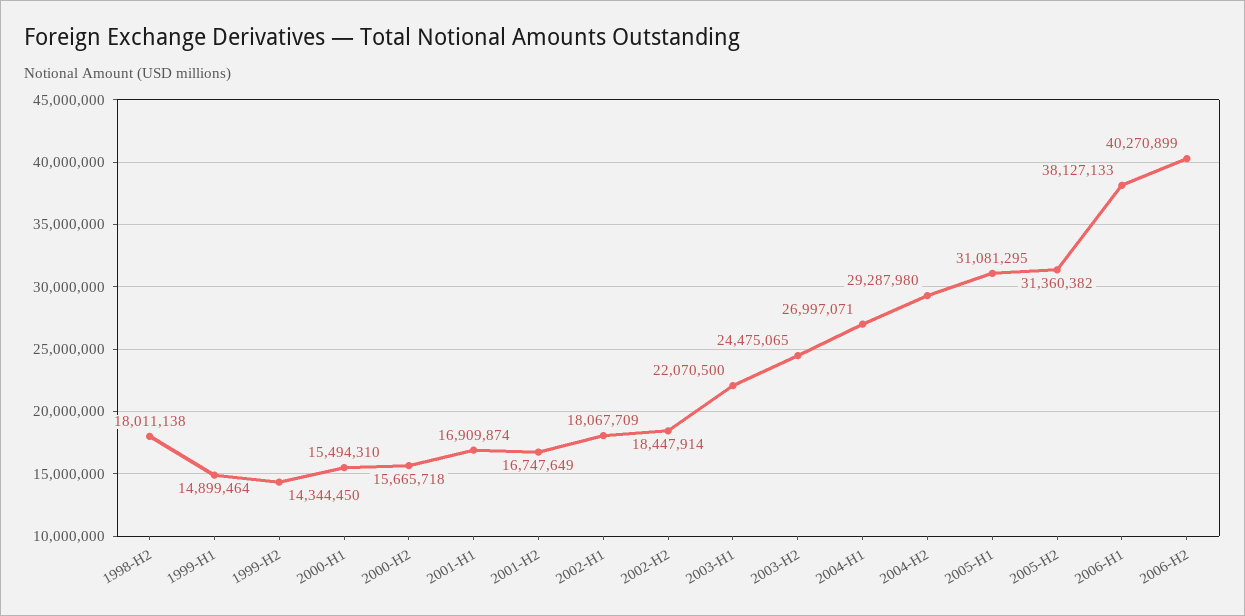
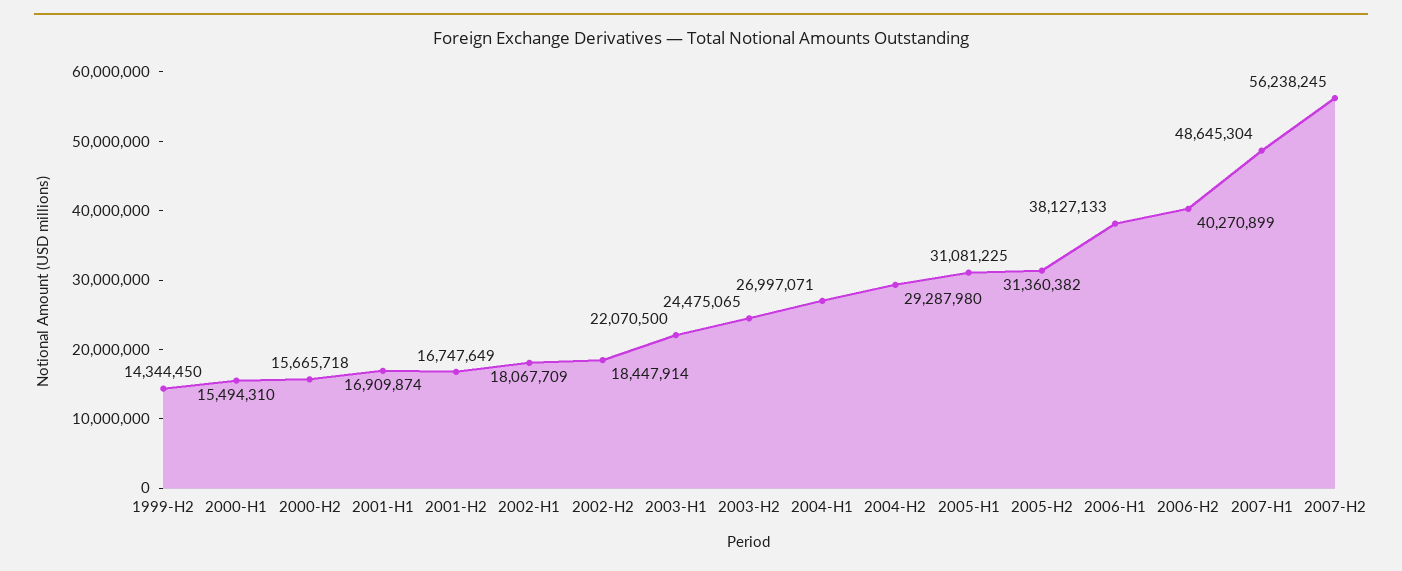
1998-H2: 18011138 -> none
1999-H1: 14899464 -> none
2005-H1: 31081295 -> 31081225
2007-H1: none -> 48645304
2007-H2: none -> 56238245

